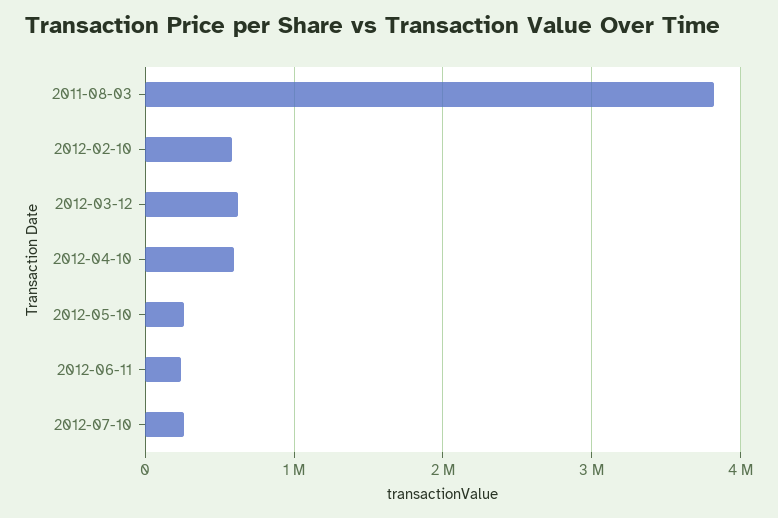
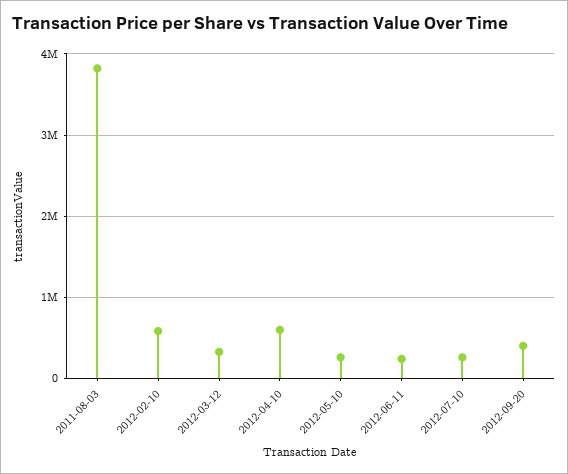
2012-03-12: 600000 -> 300000
2012-09-20: none -> 400000

